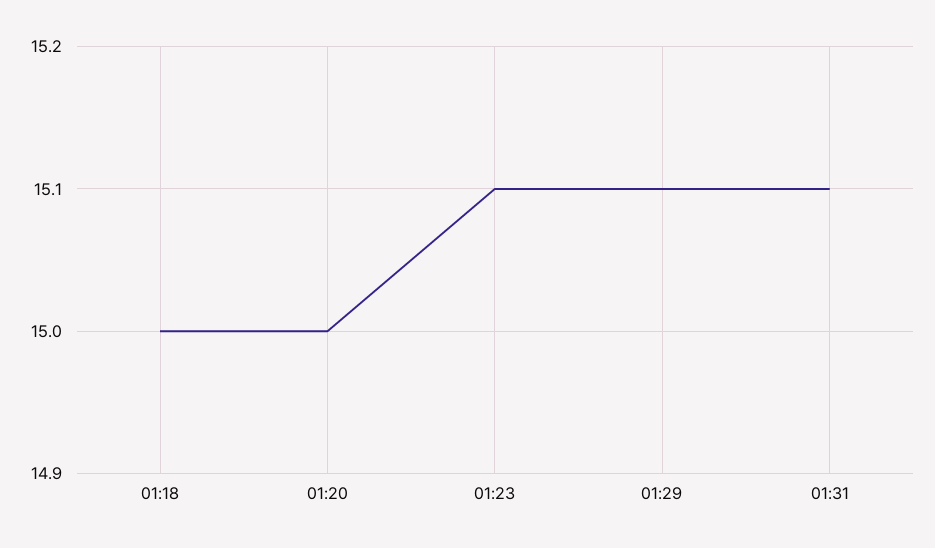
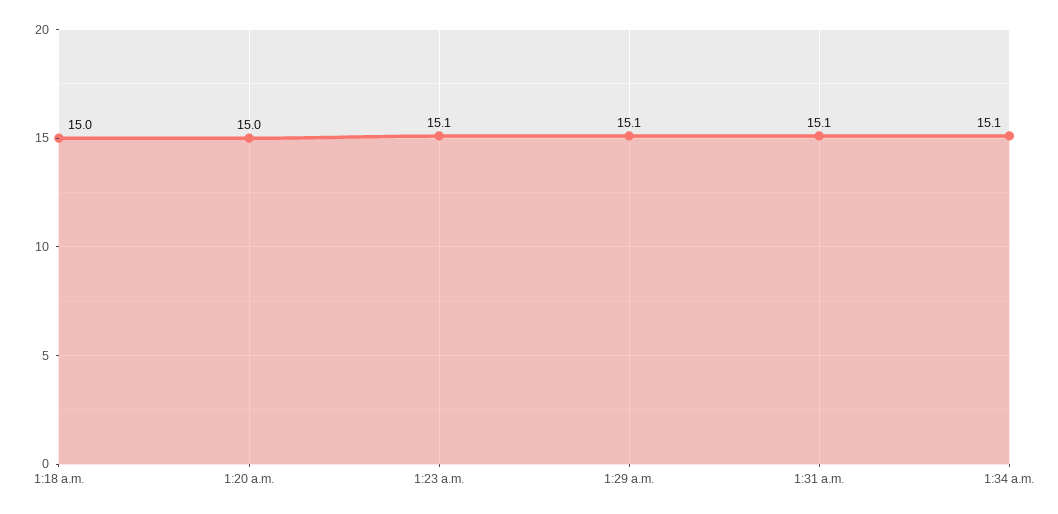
1:34 a.m.: none -> 15.1

